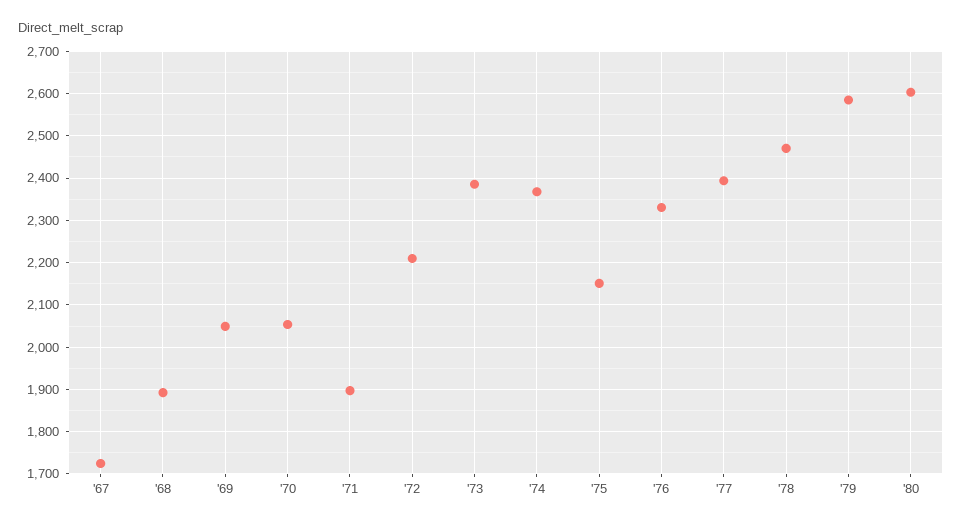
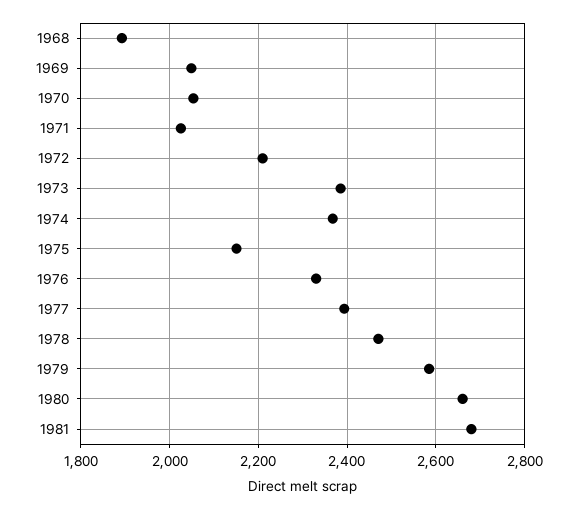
'67: 1720 -> none
'71: 1900 -> 2020
'80: 2600 -> 2660
1981: none -> 2680

